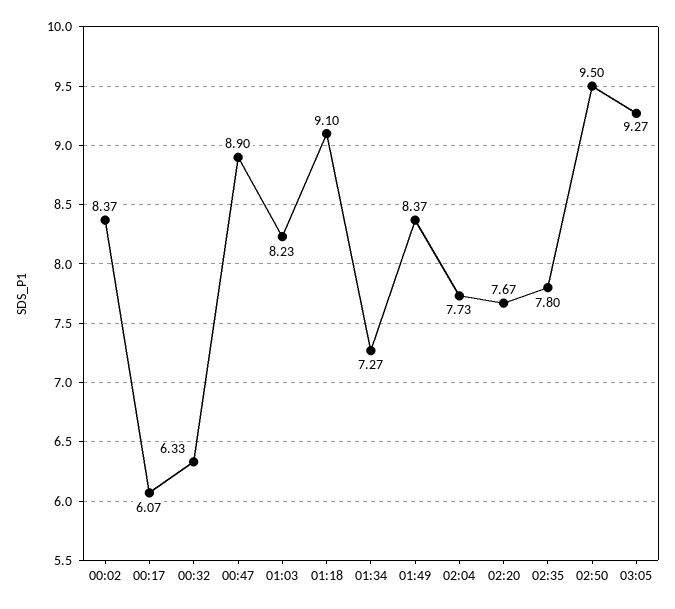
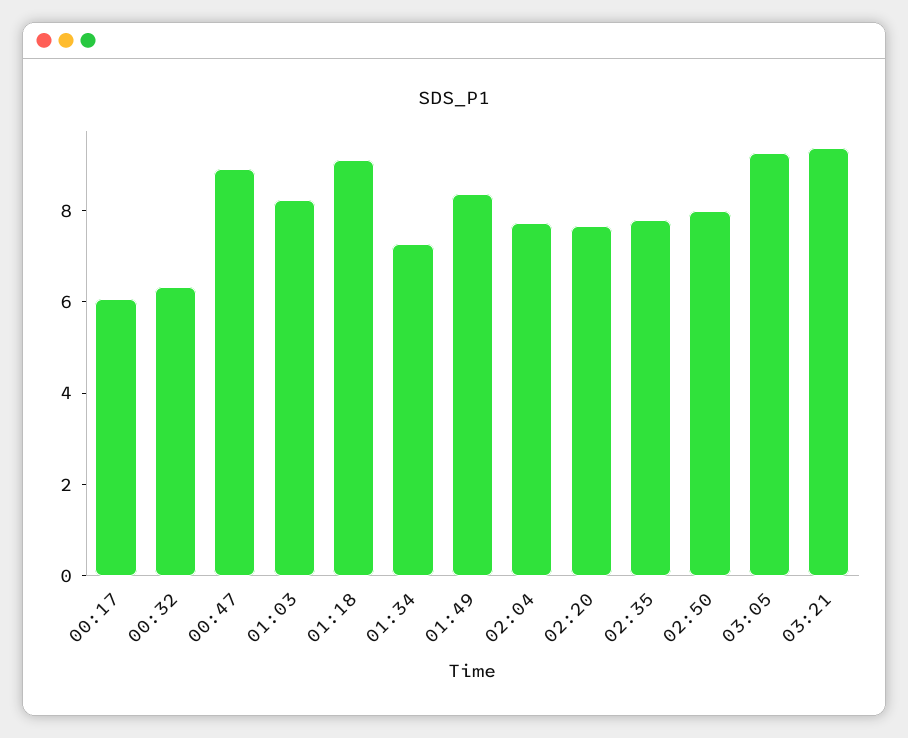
00:02: 8.37 -> none
02:50: 9.5 -> 8
03:21: none -> 9.5

